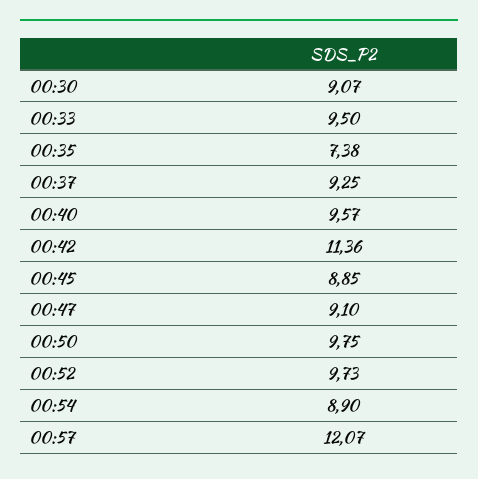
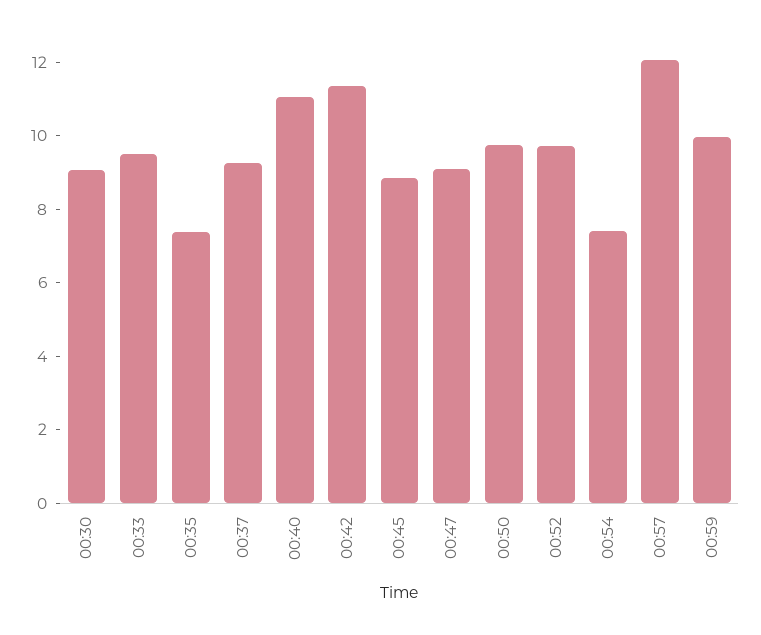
00:40: 9.57 -> 11
00:54: 8.9 -> 7.5
00:59: none -> 10

